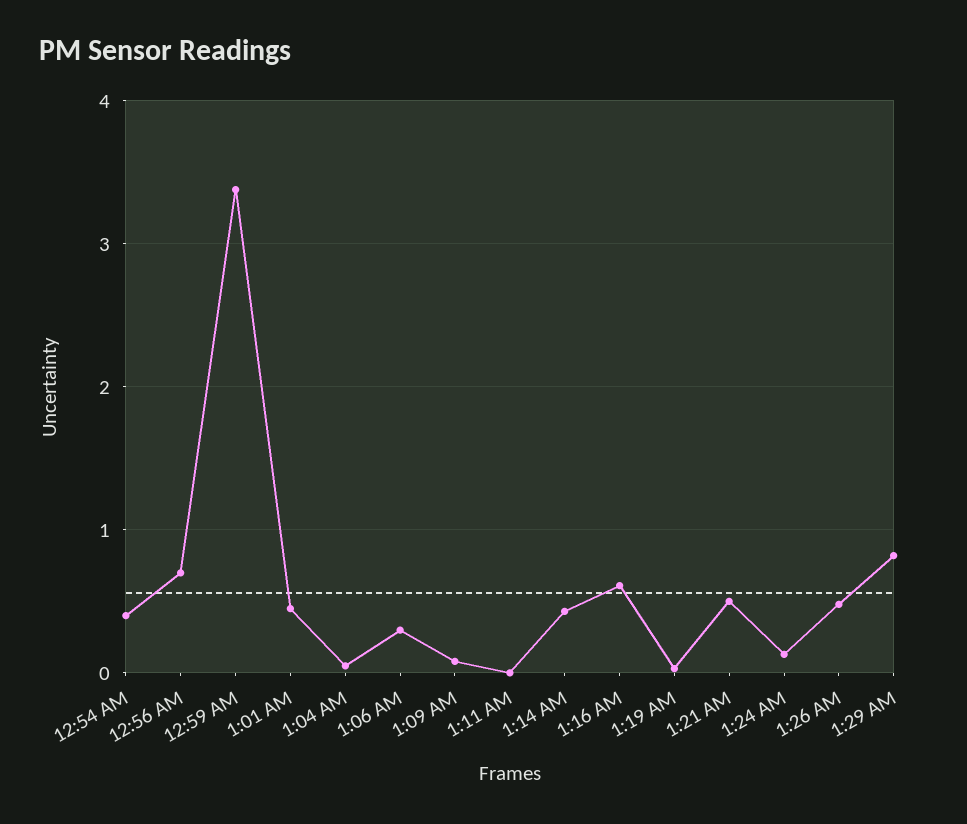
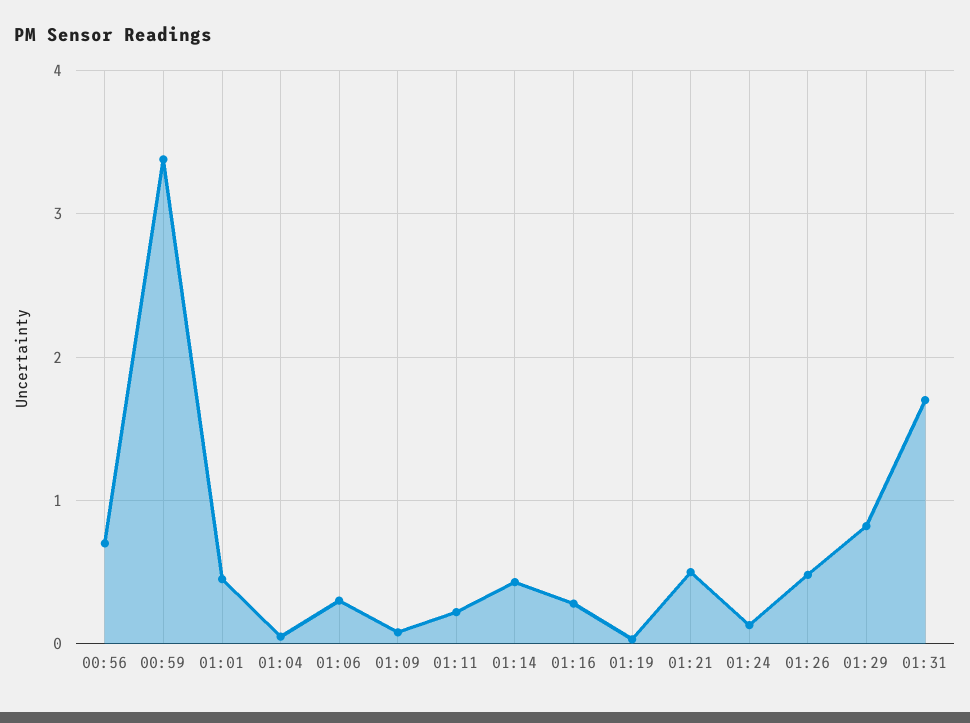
12:54 AM: 0.4 -> none
1:11 AM: 0 -> 0.2
1:16 AM: 0.6 -> 0.3
01:31: none -> 1.7

